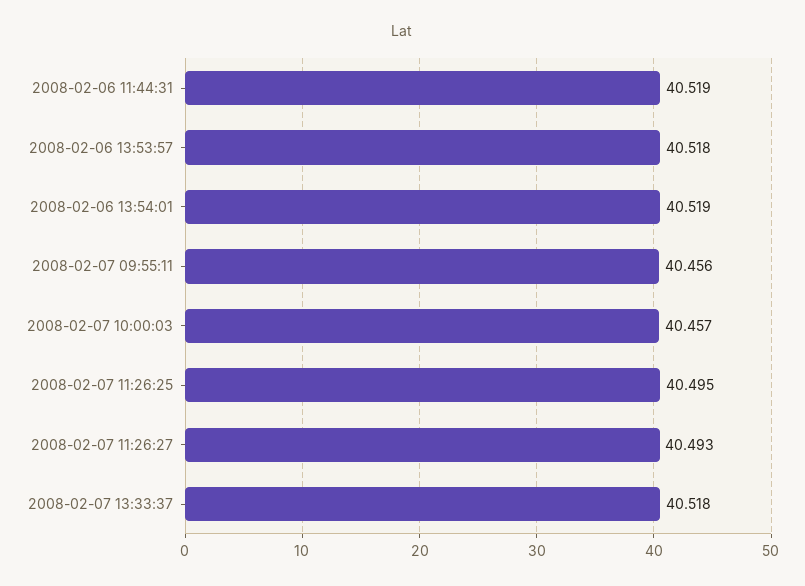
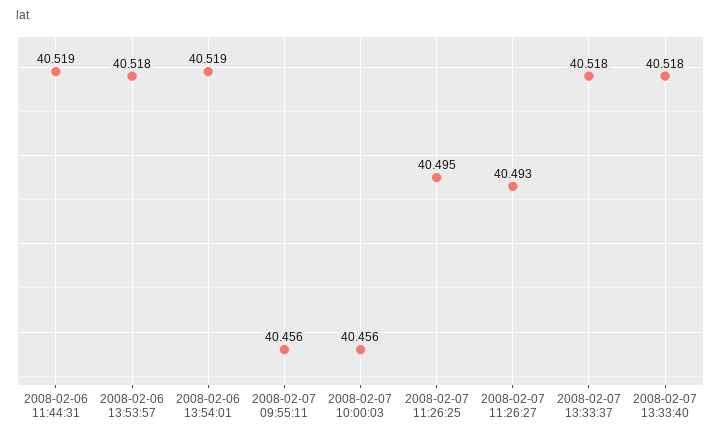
2008-02-07 10:00:03: 40.457 -> 40.456
2008-02-07 13:33:40: none -> 40.518

